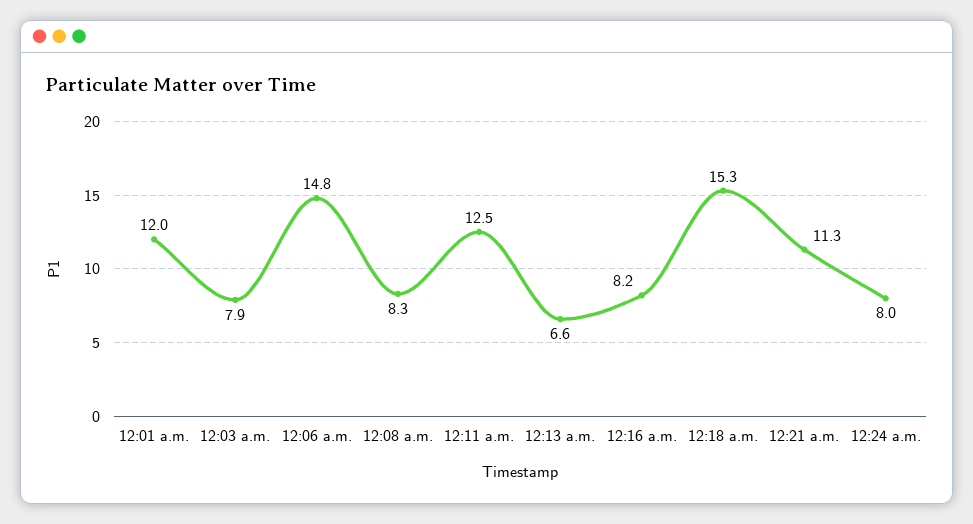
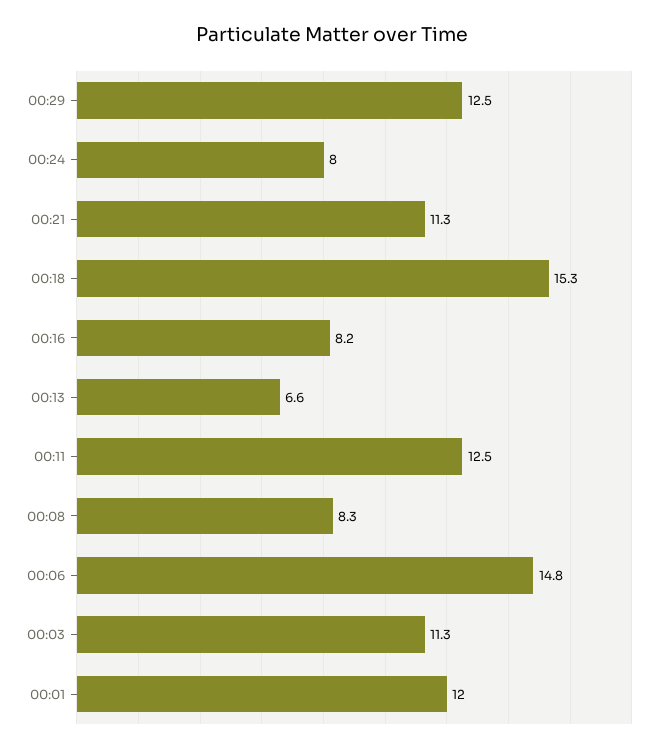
12:03 a.m.: 7.9 -> 11.3
00:29: none -> 12.5

